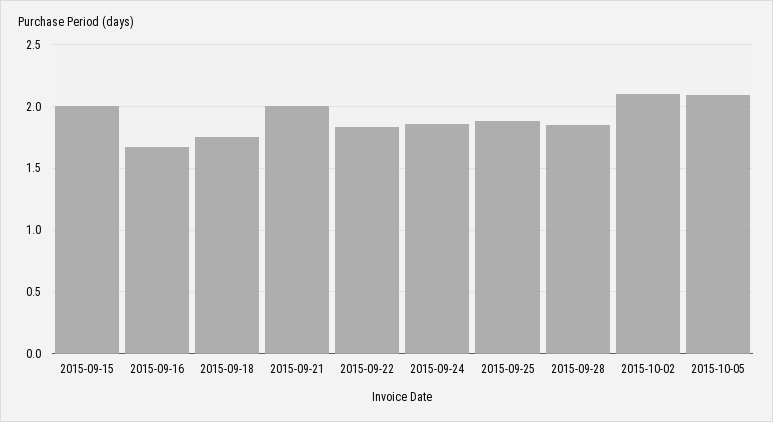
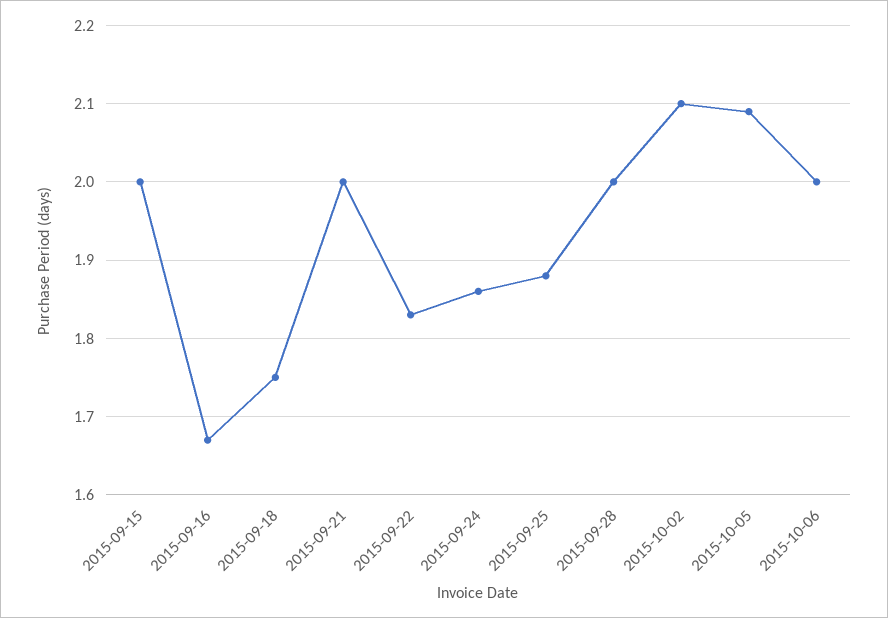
2015-09-28: 1.85 -> 2
2015-10-06: none -> 2

